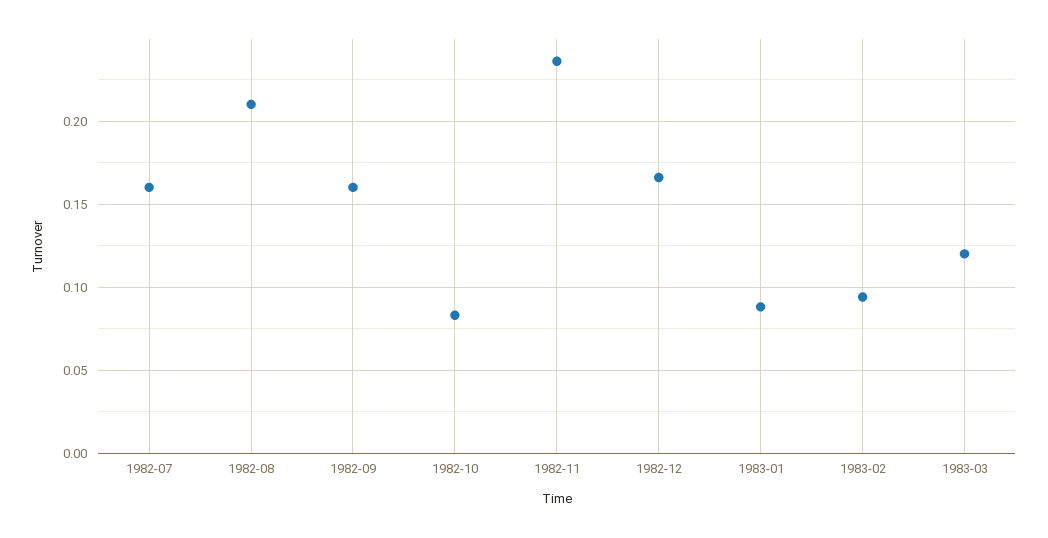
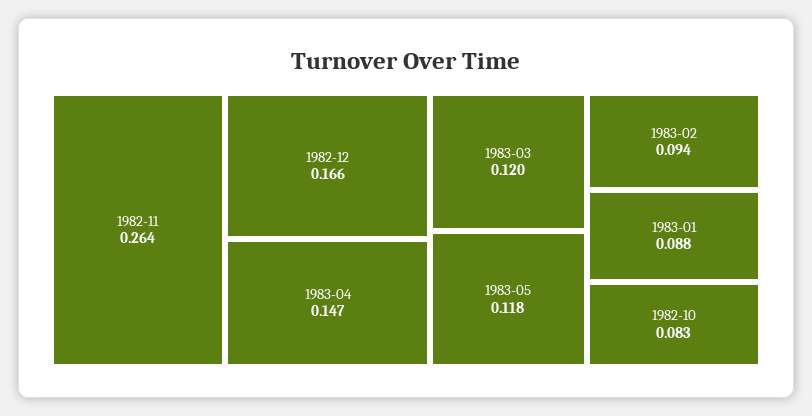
1982-07: 0.16 -> none
1982-08: 0.21 -> none
1982-09: 0.16 -> none
1982-11: 0.235 -> 0.264
1983-04: none -> 0.147
1983-05: none -> 0.118

